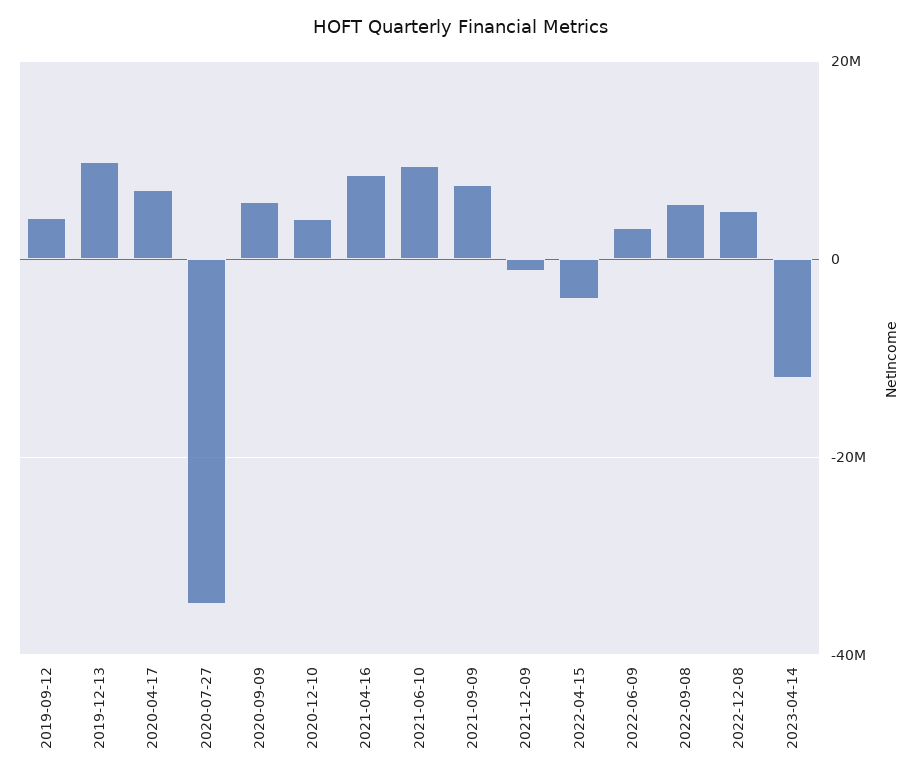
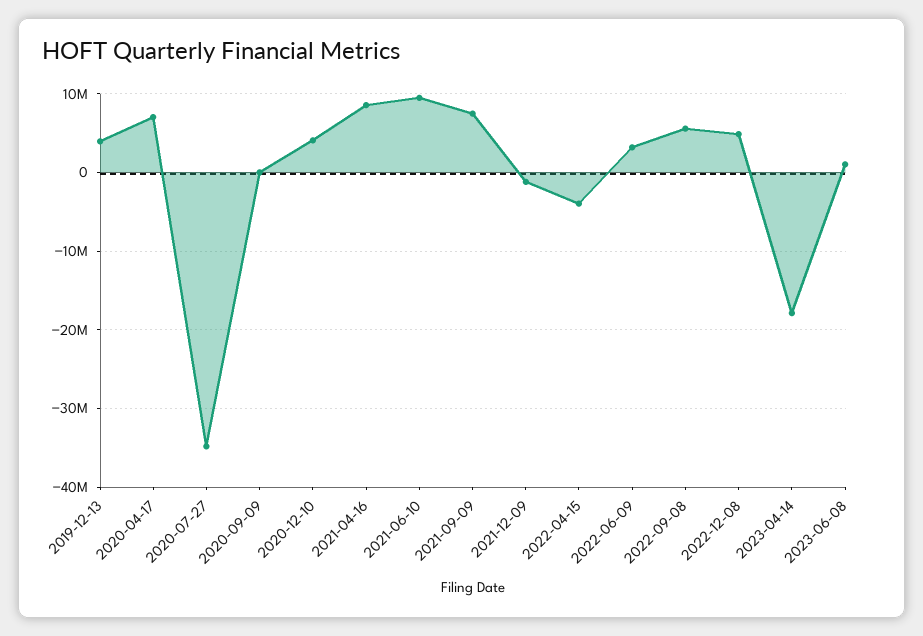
2019-09-12: 4000000 -> none
2019-12-13: 10000000 -> 4000000
2020-09-09: 6000000 -> 0
2023-04-14: -12000000 -> -18000000
2023-06-08: none -> 1000000

